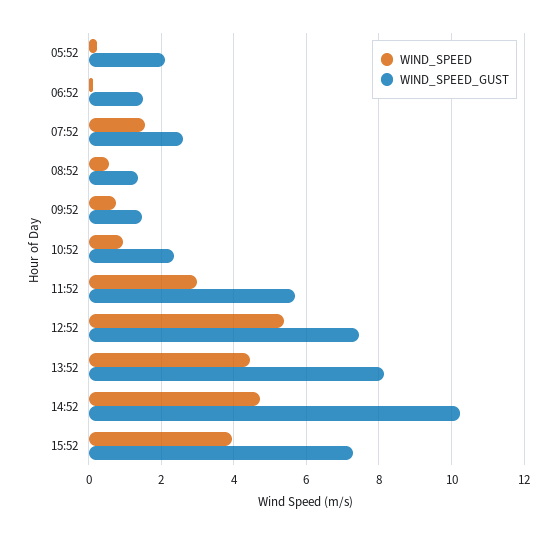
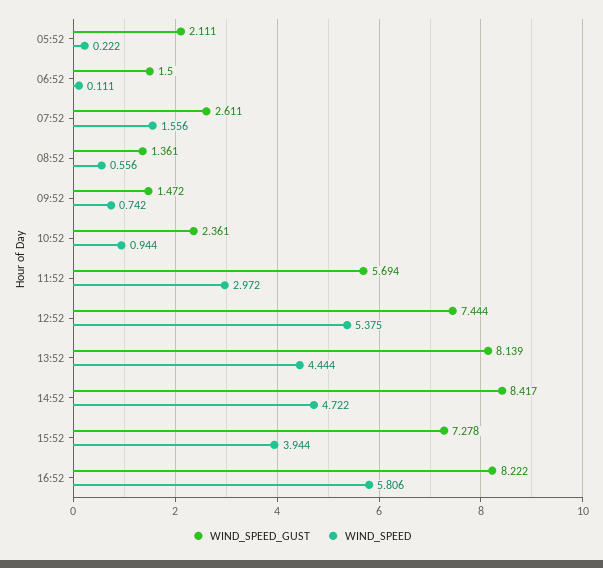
WIND_SPEED_GUST, 14:52: 10.2 -> 8.417
WIND_SPEED_GUST, 16:52: none -> 8.222
WIND_SPEED, 16:52: none -> 5.806

